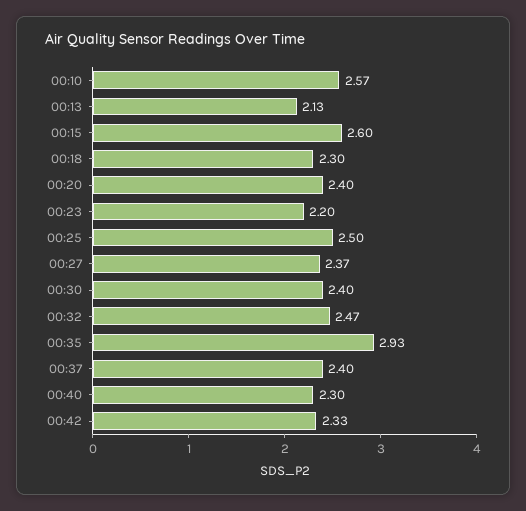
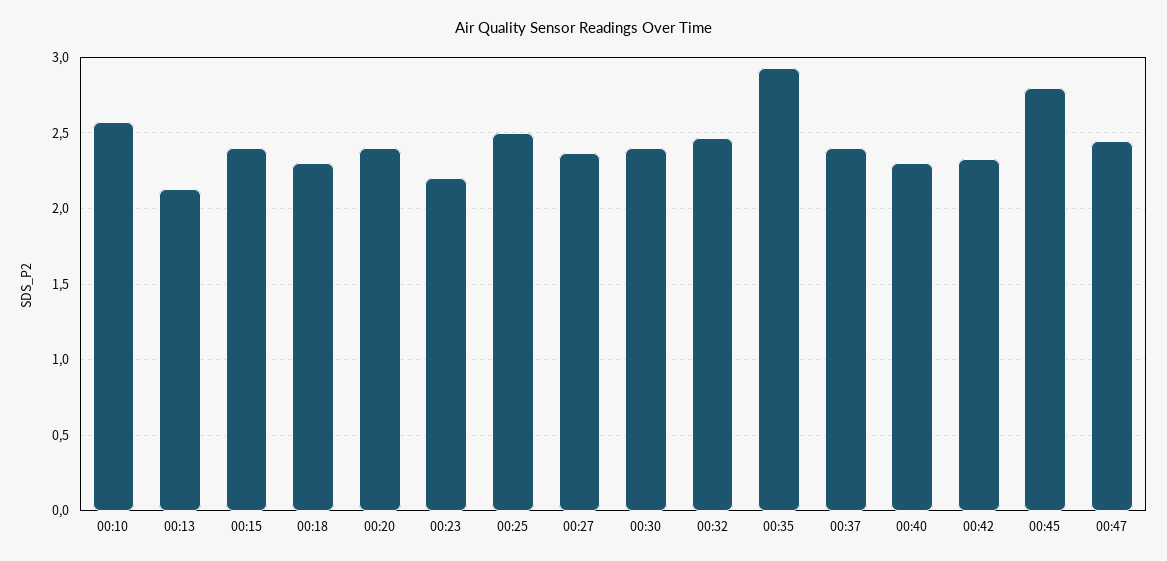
00:15: 2.6 -> 2.4
00:45: none -> 2.8
00:47: none -> 2.45

